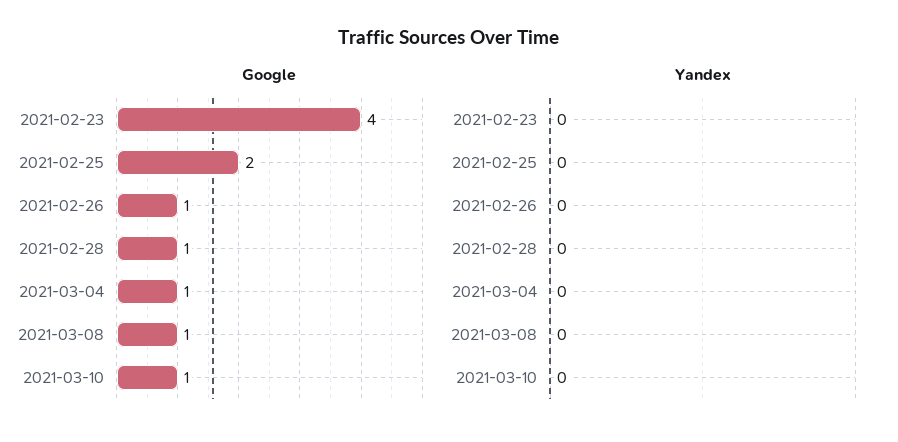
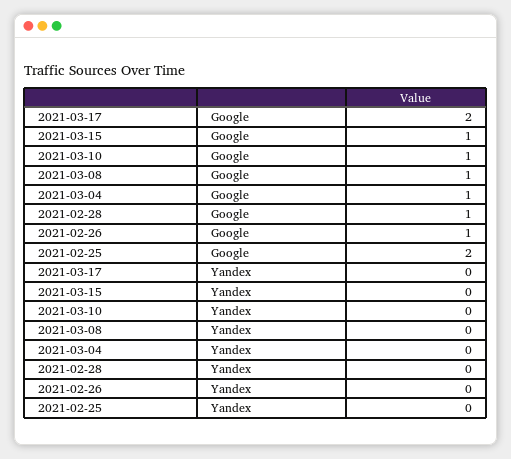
Google, 2021-02-23: 4 -> none
Yandex, 2021-02-23: 0 -> none
Google, 2021-03-17: none -> 2
Google, 2021-03-15: none -> 1
Yandex, 2021-03-17: none -> 0
Yandex, 2021-03-15: none -> 0

